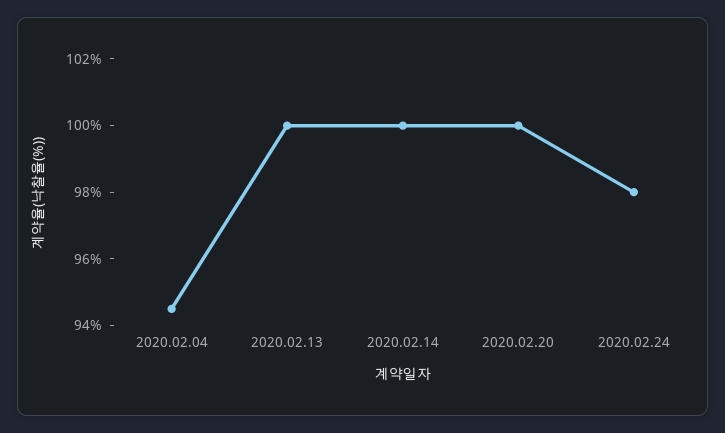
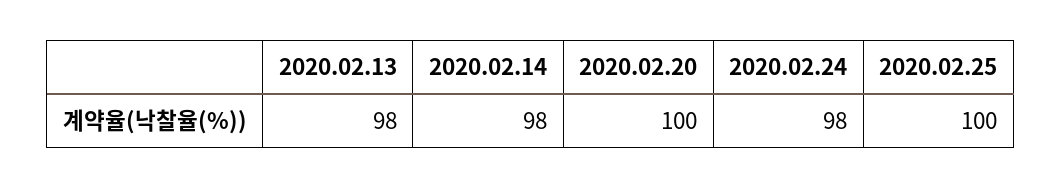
2020.02.04: 94.5 -> none
2020.02.13: 100 -> 98
2020.02.14: 100 -> 98
2020.02.25: none -> 100

